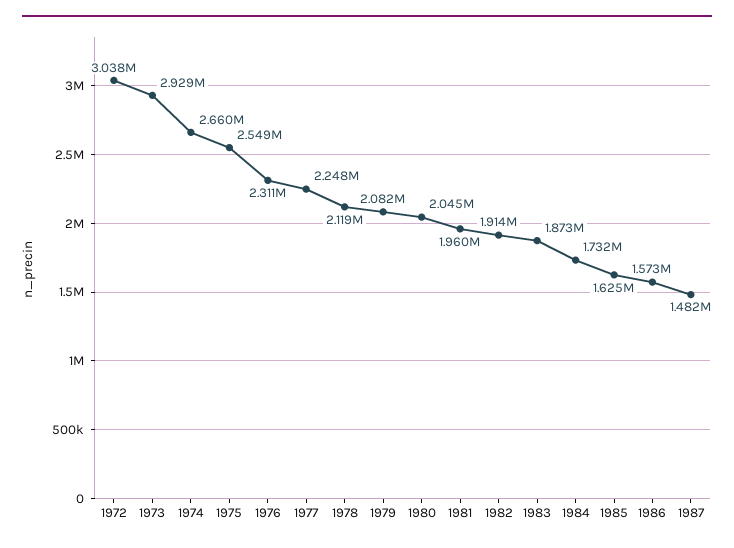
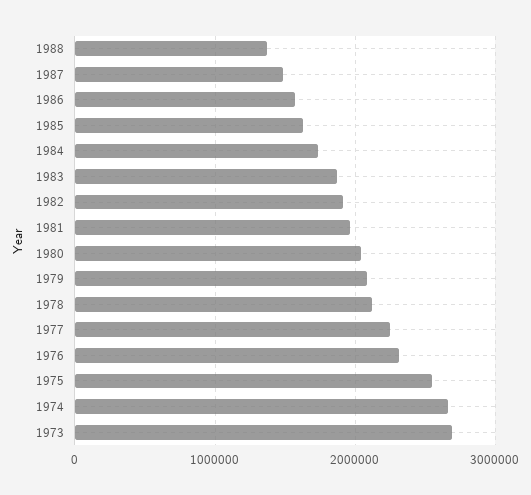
1972: 3038000 -> none
1973: 2929000 -> 2700000
1988: none -> 1400000

